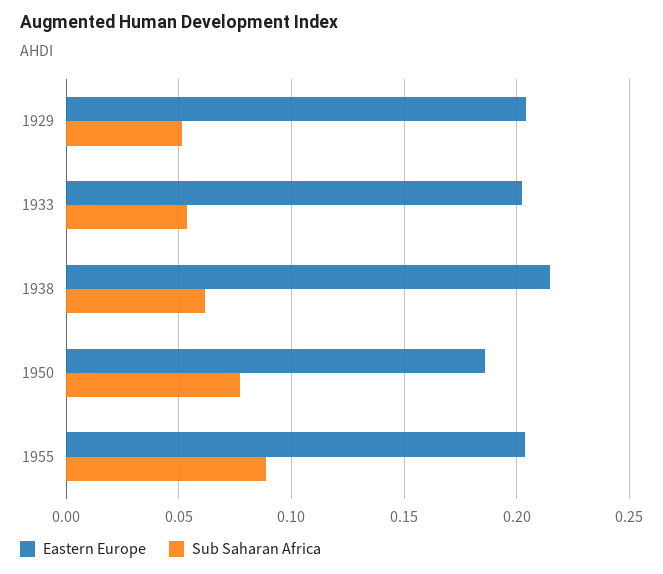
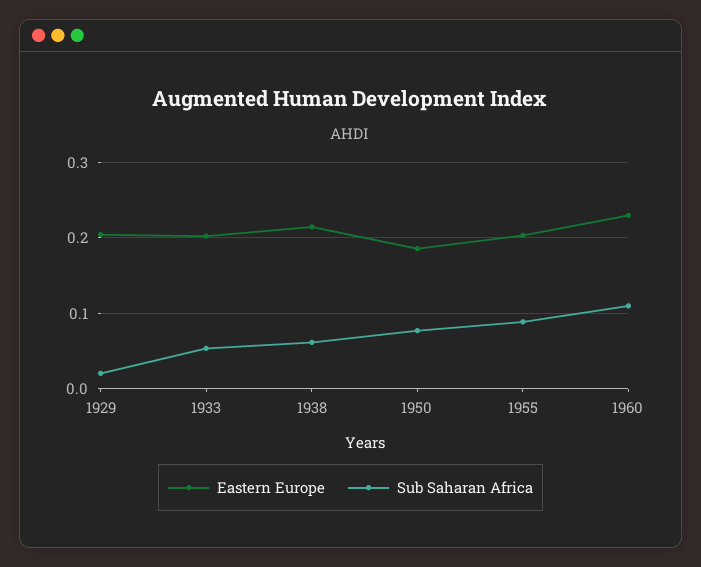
Sub Saharan Africa, 1929: 0.05 -> 0.02
Eastern Europe, 1960: none -> 0.23
Sub Saharan Africa, 1960: none -> 0.11

